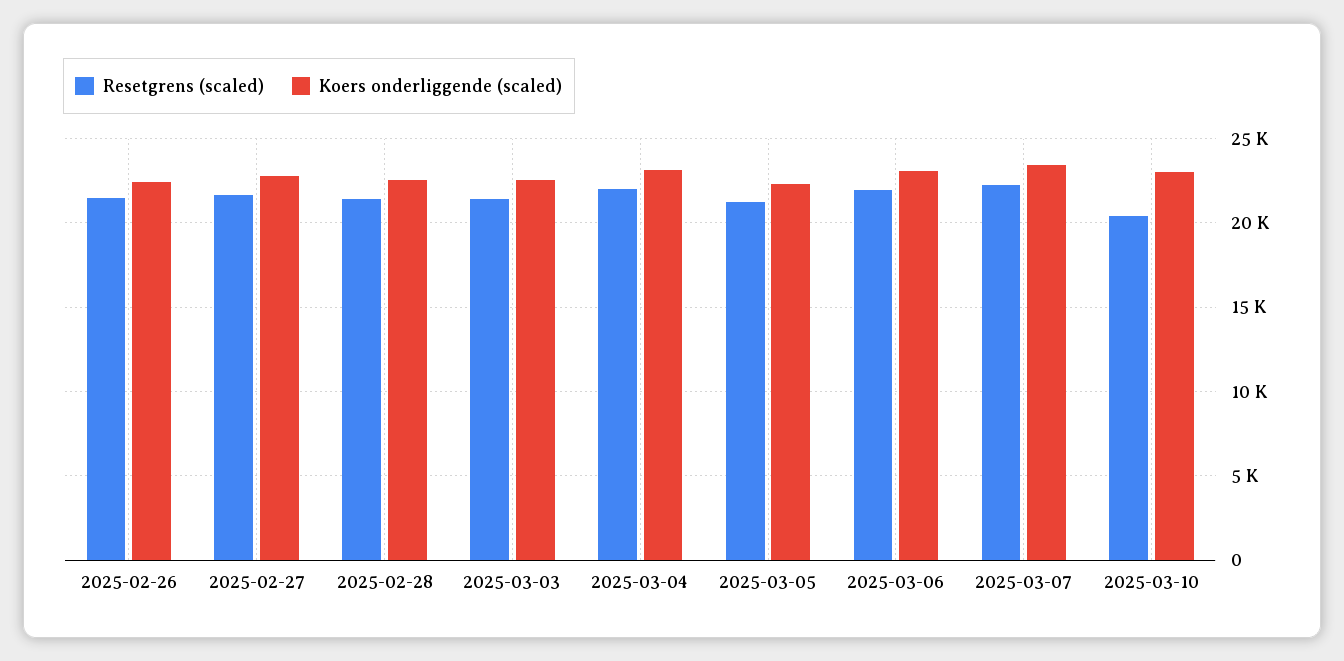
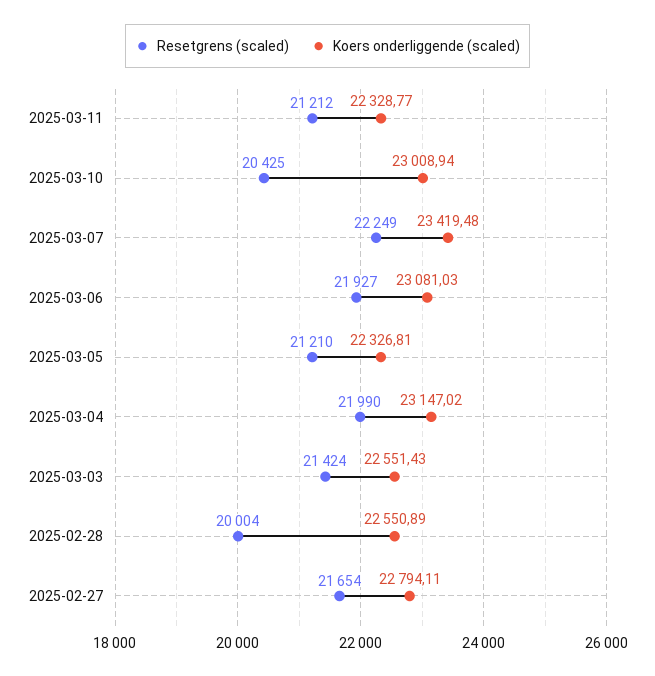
Resetgrens (scaled), 2025-02-26: 21500 -> none
Koers onderliggende (scaled), 2025-02-26: 22500 -> none
Resetgrens (scaled), 2025-02-28: 21500 -> 20004
Resetgrens (scaled), 2025-03-11: none -> 21212
Koers onderliggende (scaled), 2025-03-11: none -> 22328.77

